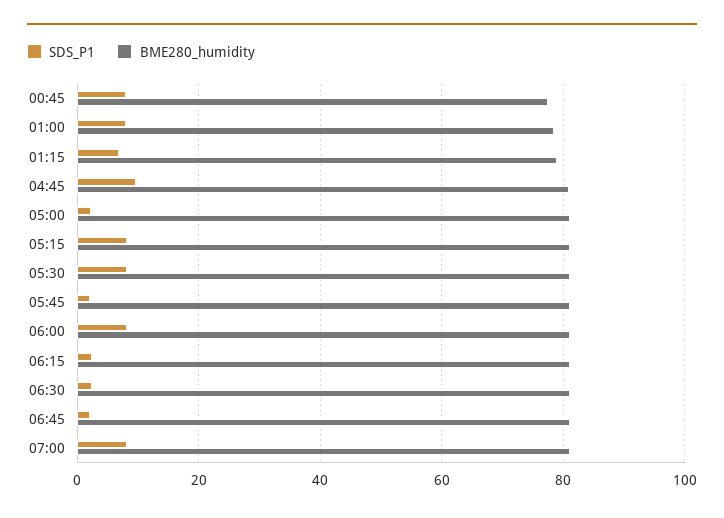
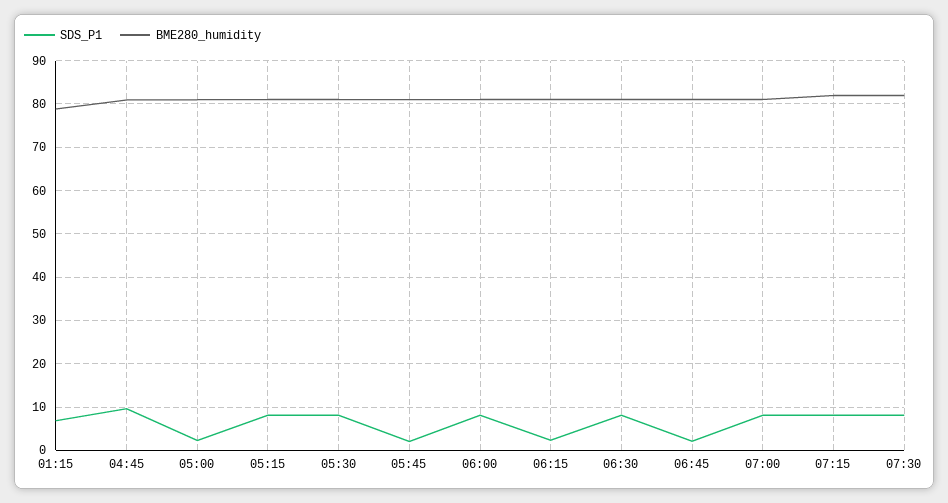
SDS_P1, 00:45: 8 -> none
BME280_humidity, 00:45: 78 -> none
SDS_P1, 01:00: 8 -> none
BME280_humidity, 01:00: 78 -> none
SDS_P1, 06:30: 2 -> 8
SDS_P1, 07:15: none -> 8
BME280_humidity, 07:15: none -> 82
SDS_P1, 07:30: none -> 8
BME280_humidity, 07:30: none -> 82

